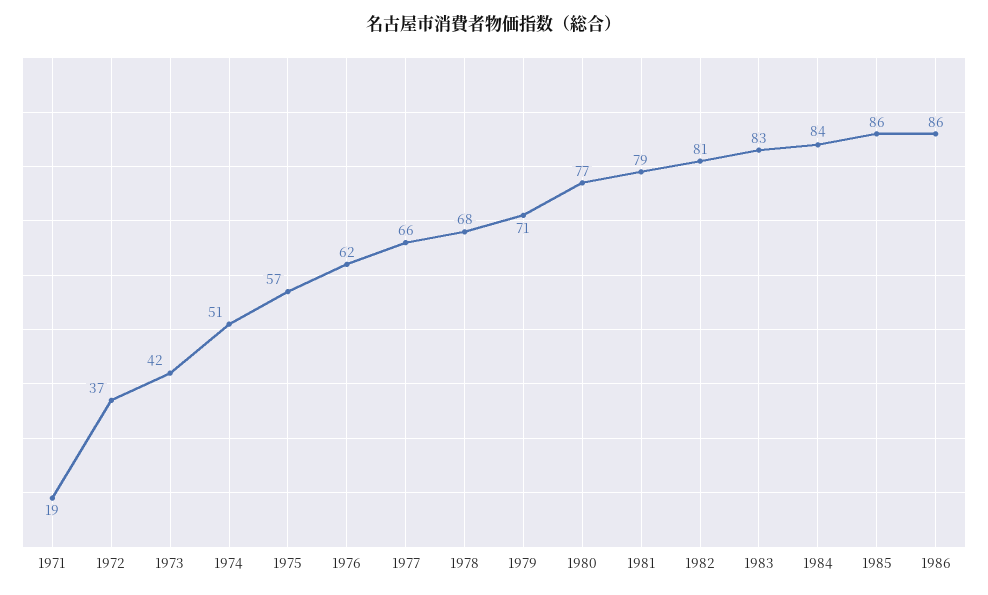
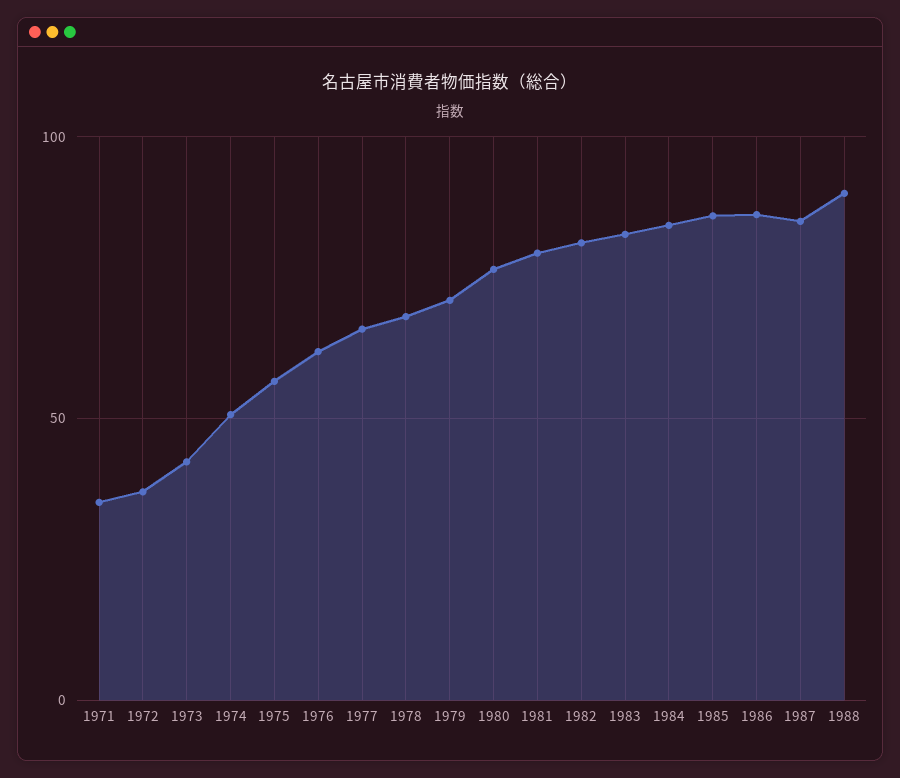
1971: 19 -> 35
1987: none -> 85
1988: none -> 90

